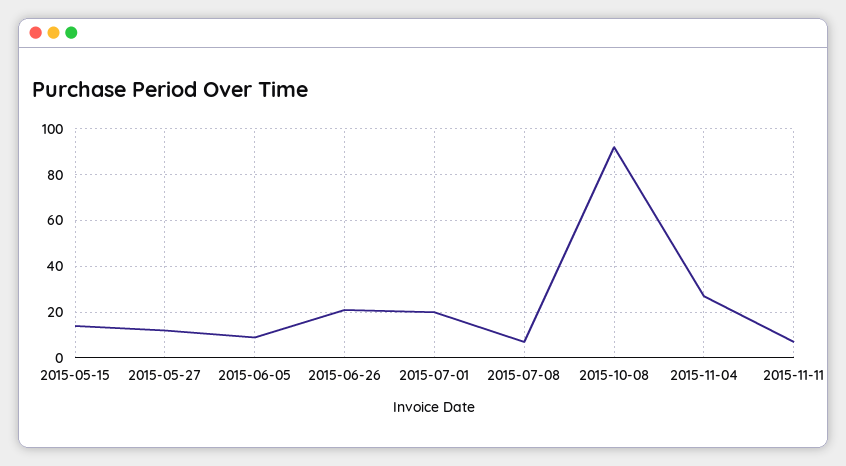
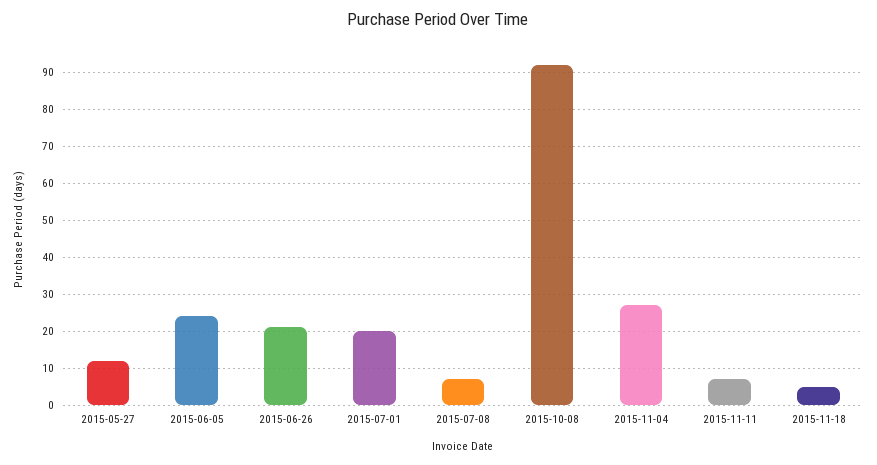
2015-05-15: 15 -> none
2015-06-05: 10 -> 25
2015-11-18: none -> 5

